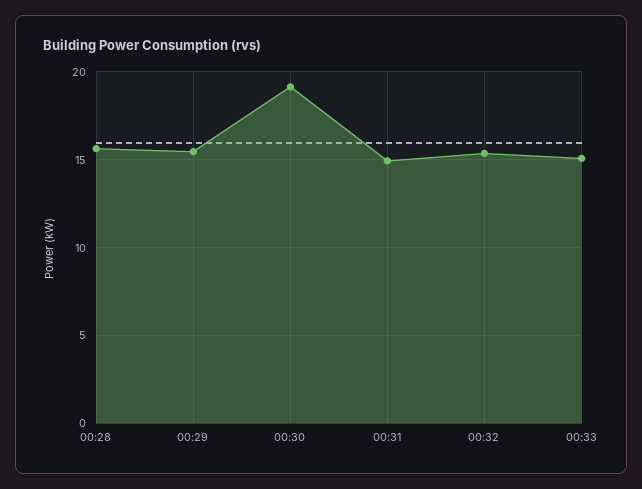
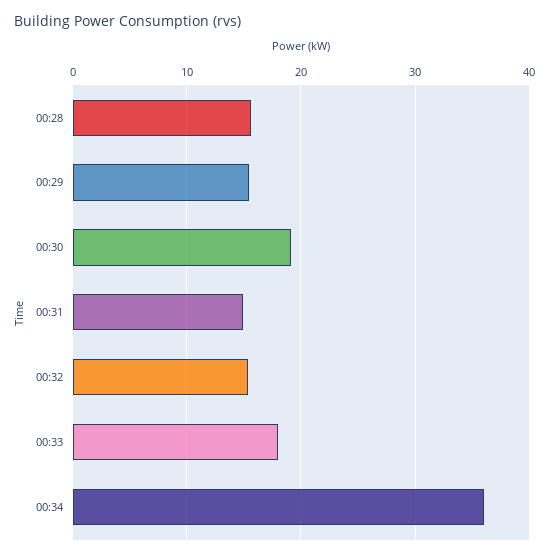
00:33: 15 -> 18
00:34: none -> 36

